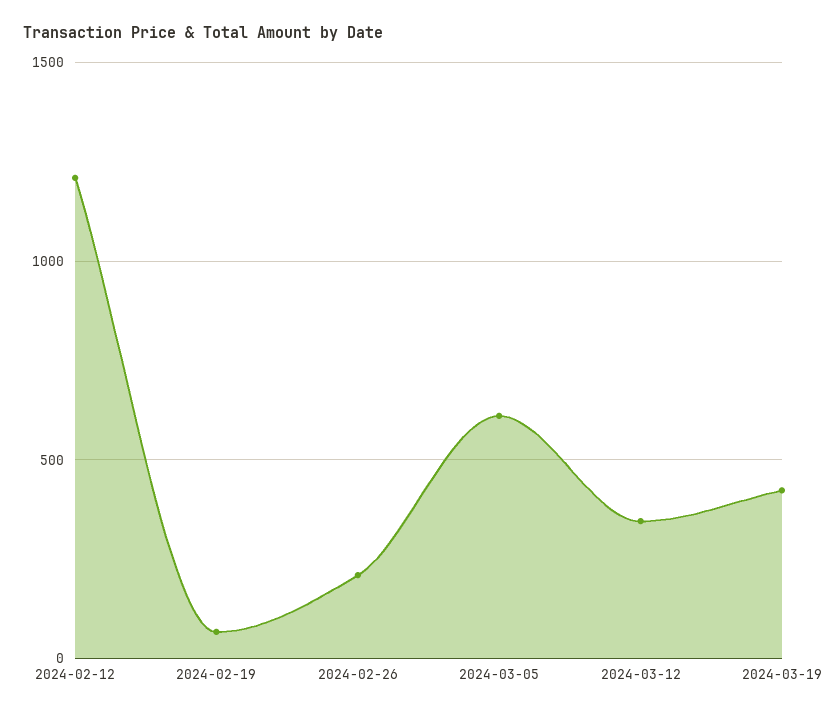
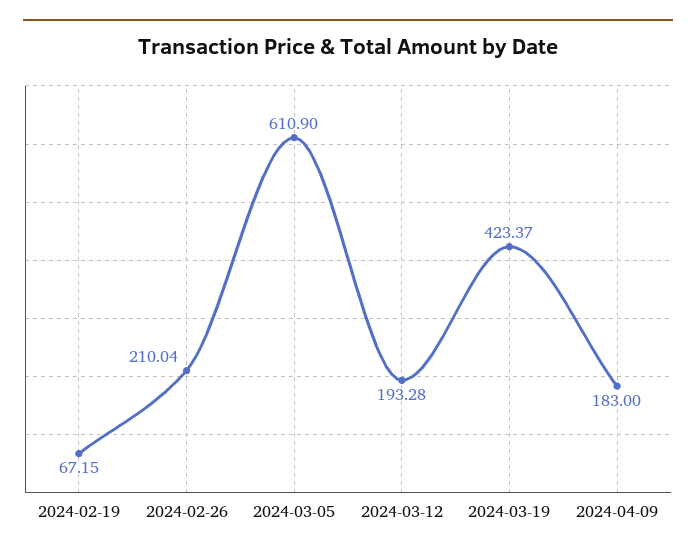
2024-02-12: 1200 -> none
2024-03-12: 350 -> 193.28
2024-04-09: none -> 183

